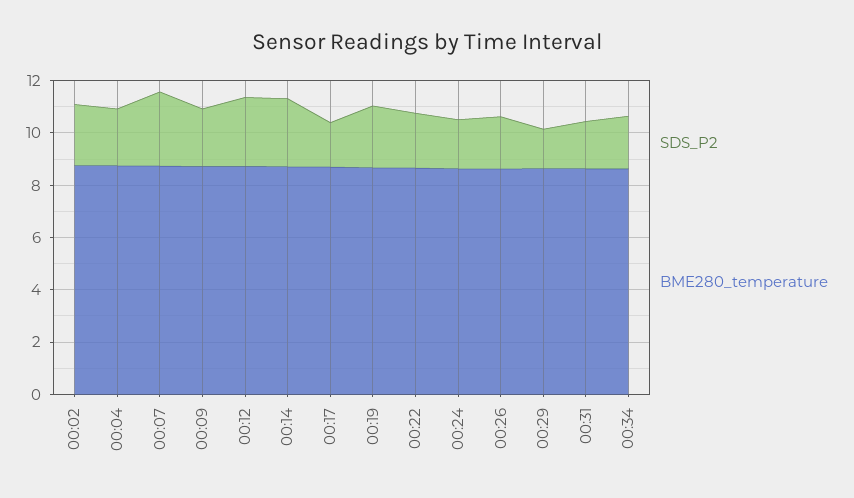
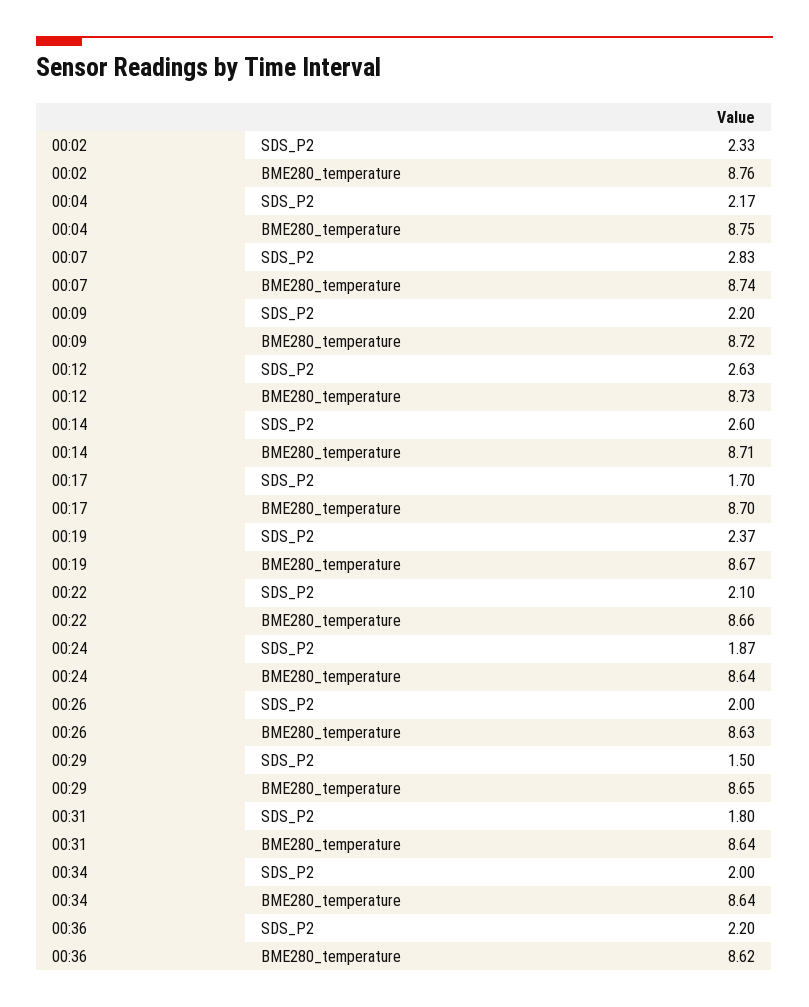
SDS_P2, 00:36: none -> 2.2
BME280_temperature, 00:36: none -> 8.62

